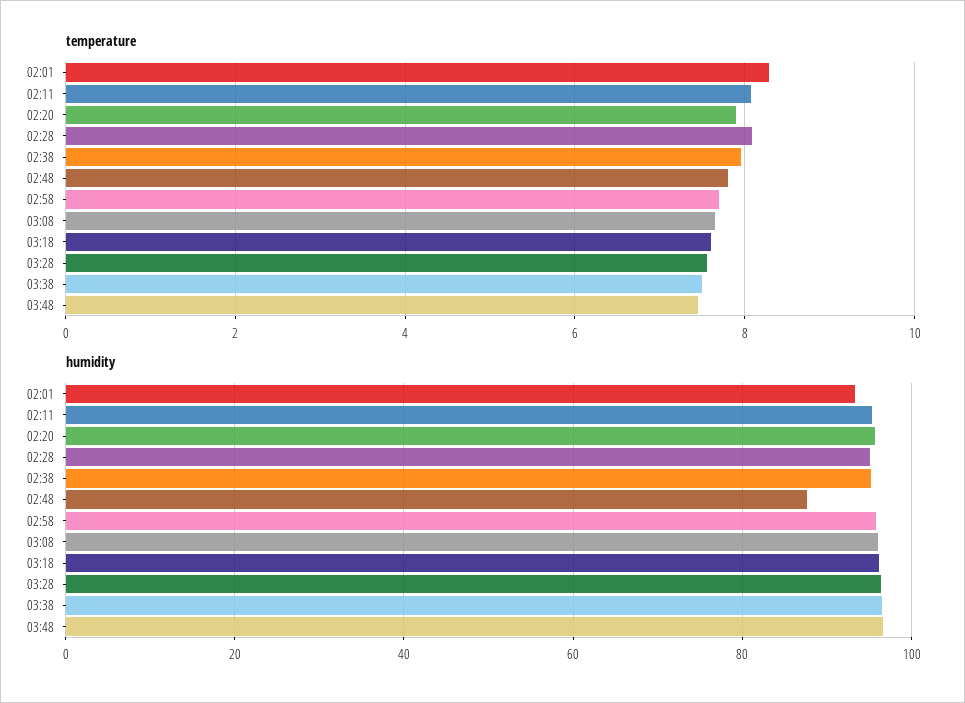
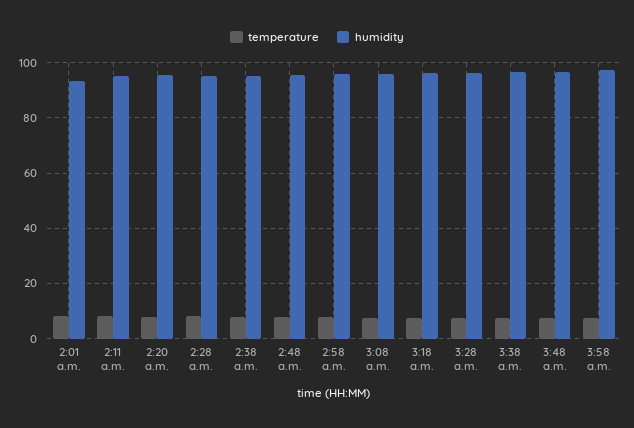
humidity, 02:48: 88 -> 95
temperature, 3:58 a.m.: none -> 7.5
humidity, 3:58 a.m.: none -> 97.5

